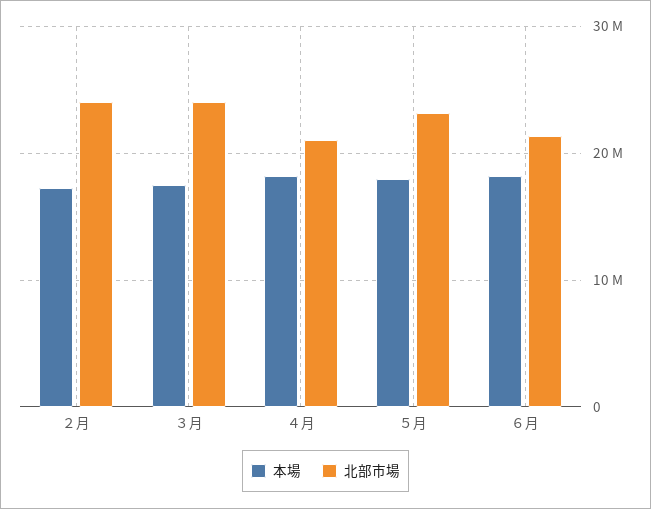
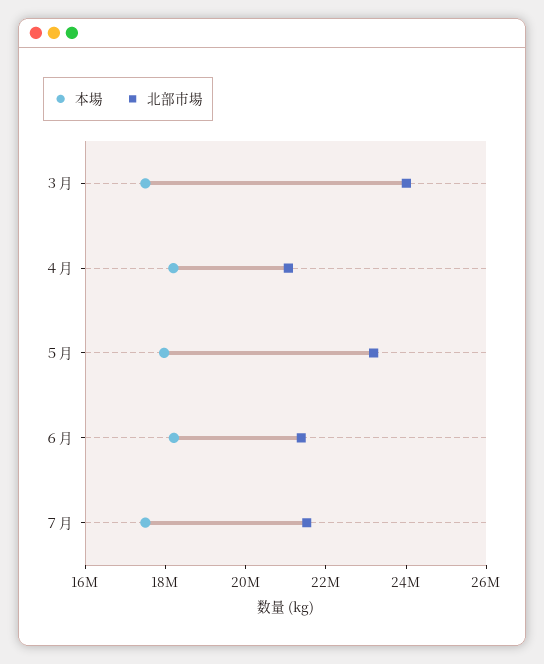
本場, ２月: 17000000 -> none
北部市場, ２月: 24000000 -> none
本場, ７月: none -> 17500000
北部市場, ７月: none -> 21500000

